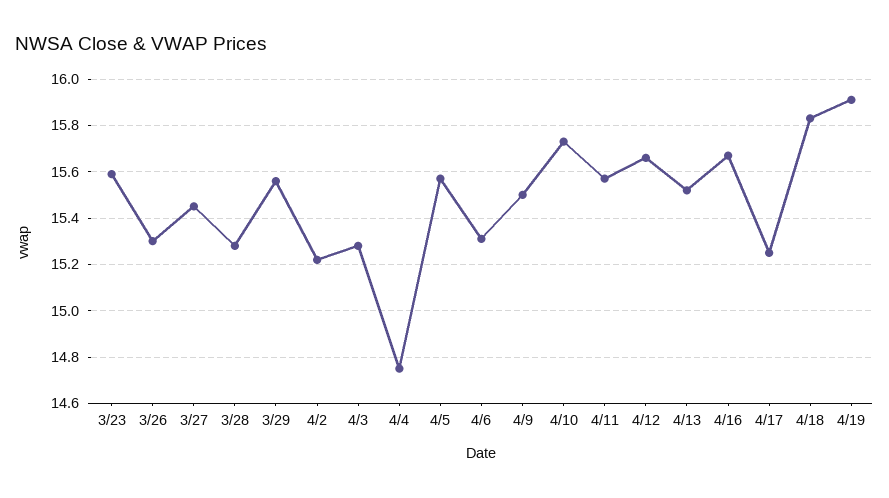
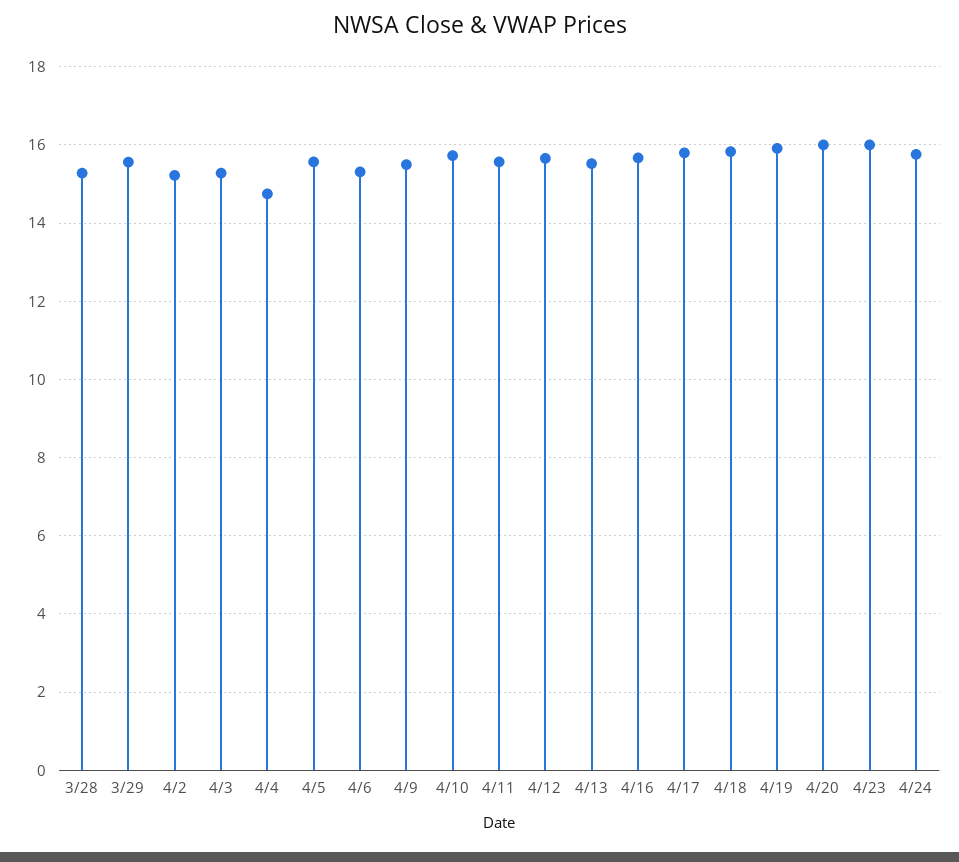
3/23: 15.6 -> none
3/26: 15.3 -> none
3/27: 15.45 -> none
4/17: 15.25 -> 15.8
4/20: none -> 16
4/23: none -> 16
4/24: none -> 15.8

